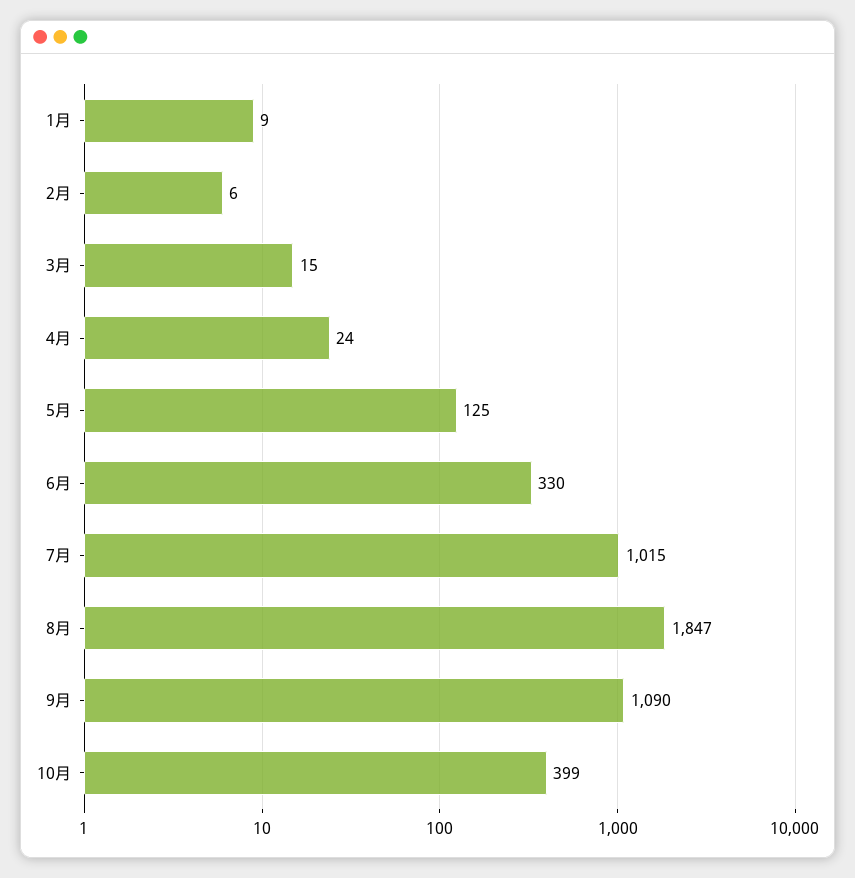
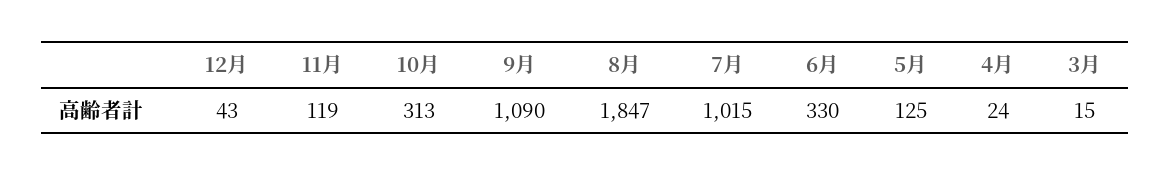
1月: 9 -> none
2月: 6 -> none
10月: 399 -> 313
12月: none -> 43
11月: none -> 119

